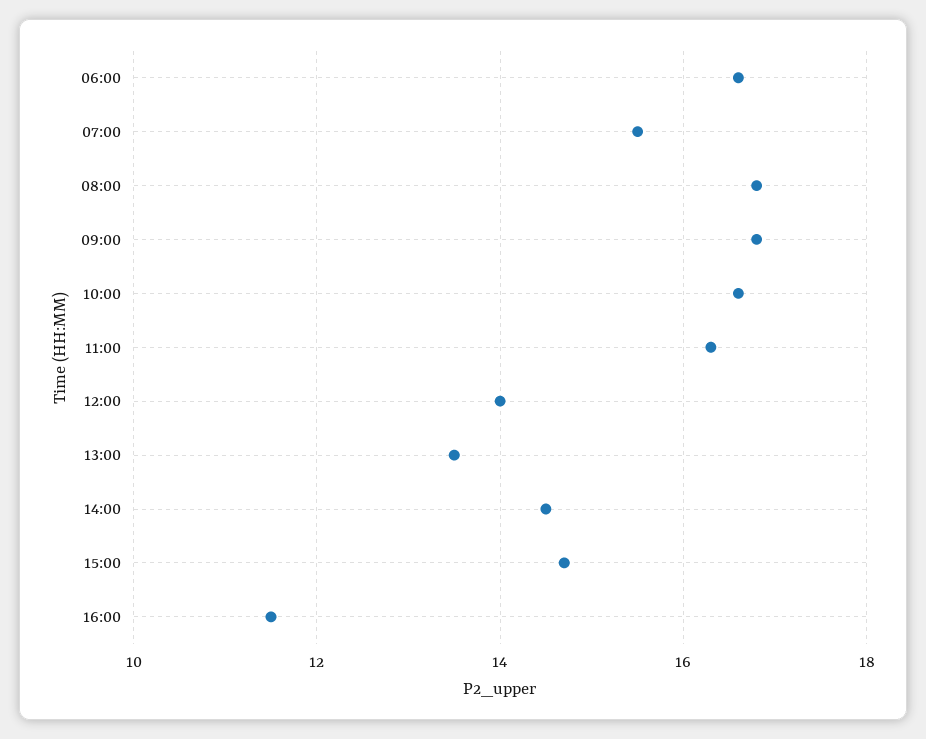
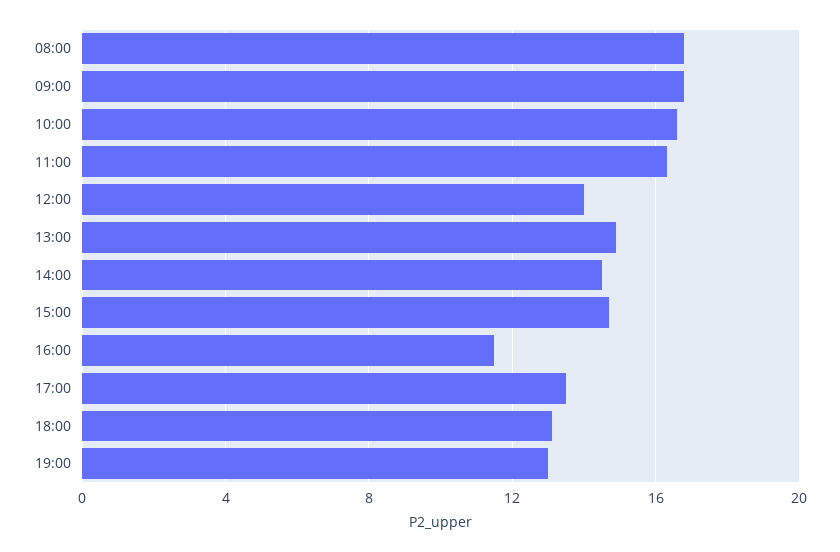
06:00: 16.5 -> none
07:00: 15.5 -> none
13:00: 13.5 -> 15
17:00: none -> 13.5
18:00: none -> 13
19:00: none -> 13

